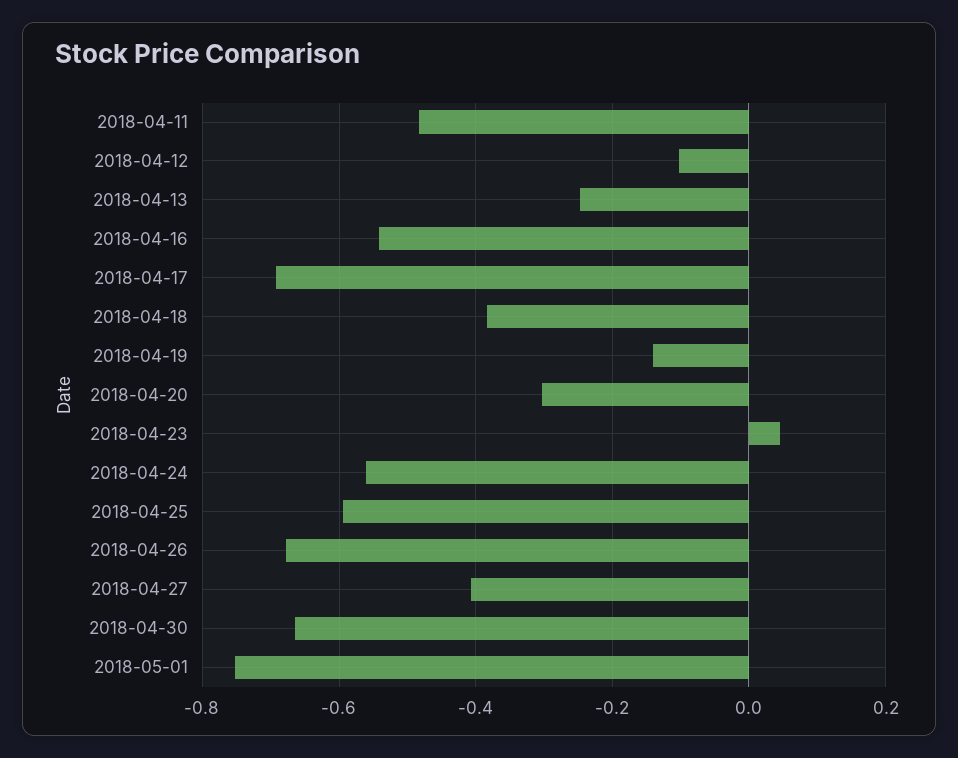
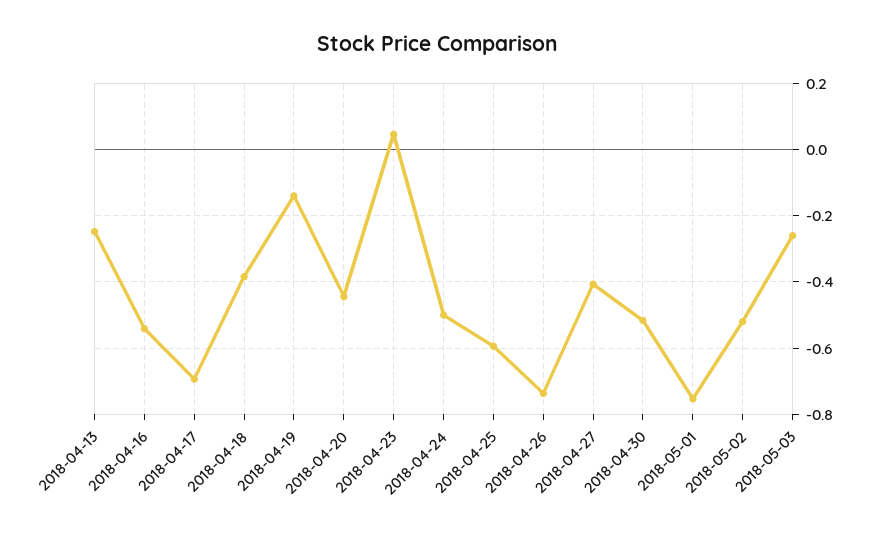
2018-04-11: -0.48 -> none
2018-04-12: -0.1 -> none
2018-04-20: -0.3 -> -0.44
2018-04-24: -0.56 -> -0.5
2018-04-26: -0.68 -> -0.74
2018-04-30: -0.66 -> -0.52
2018-05-02: none -> -0.52
2018-05-03: none -> -0.26

